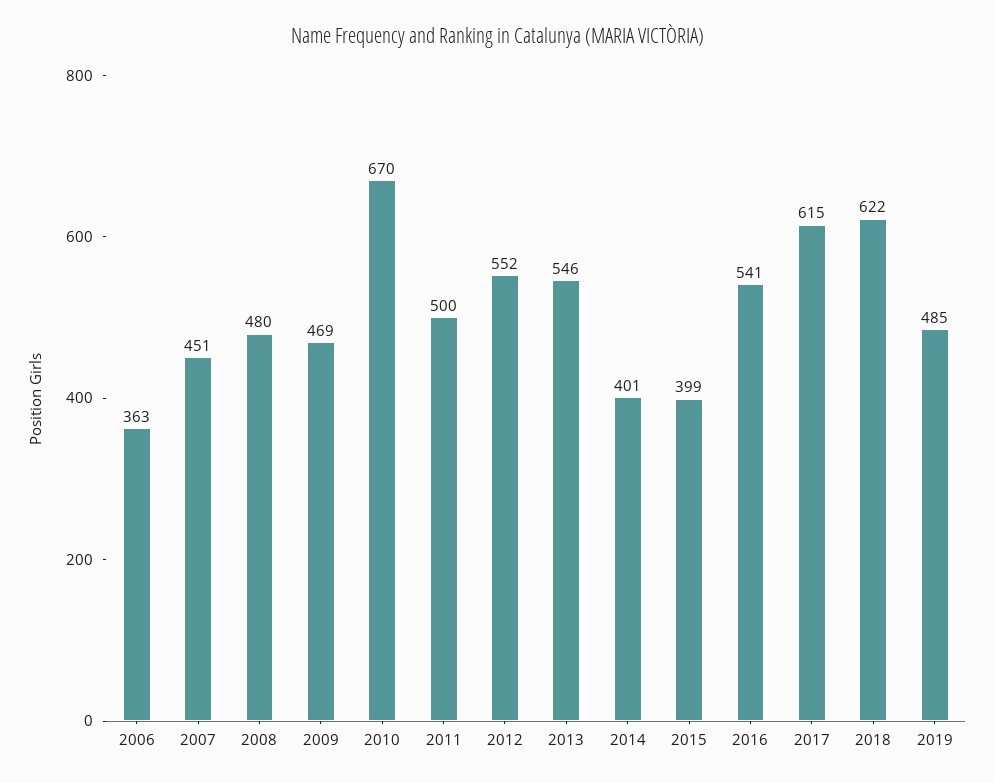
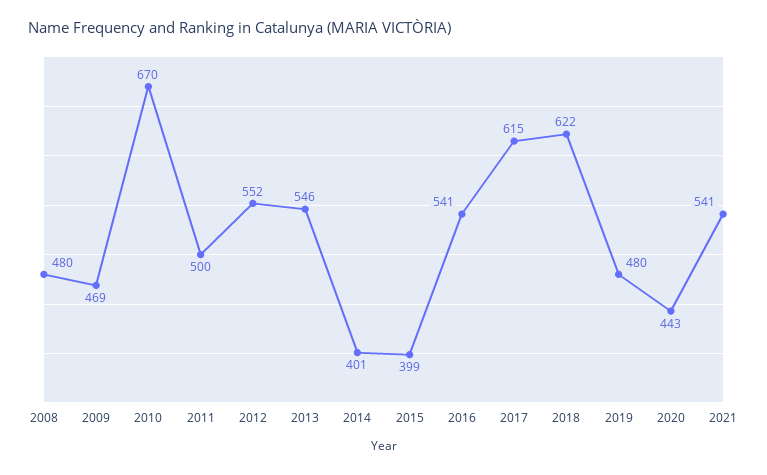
2006: 363 -> none
2007: 451 -> none
2019: 485 -> 480
2020: none -> 443
2021: none -> 541

